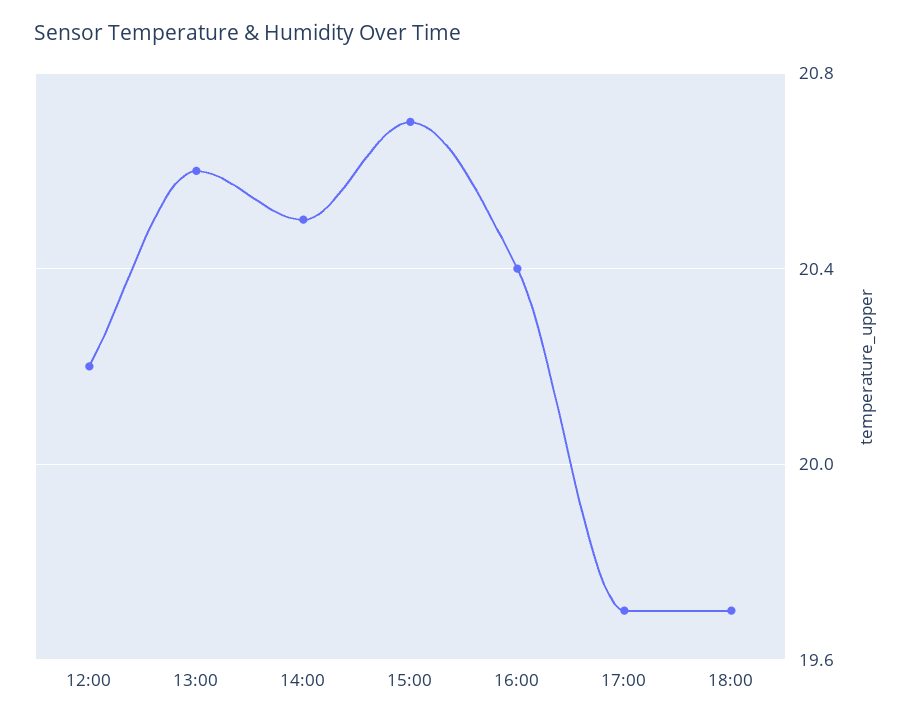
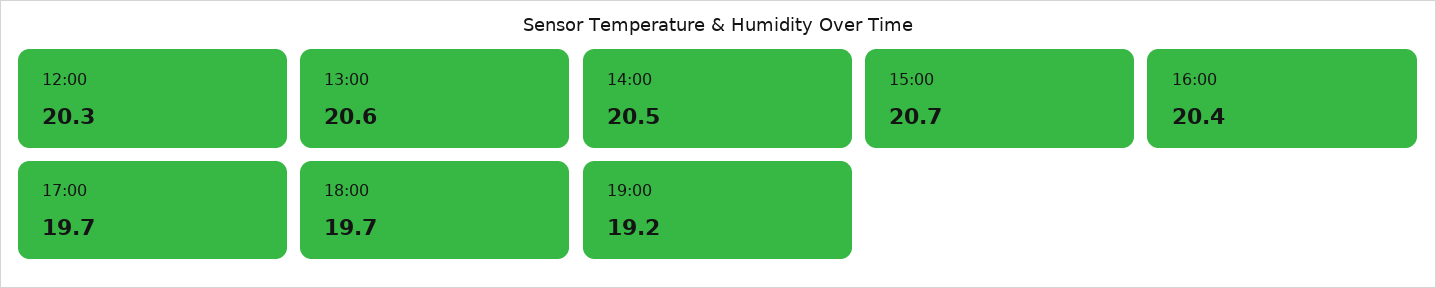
12:00: 20.2 -> 20.3
19:00: none -> 19.2

